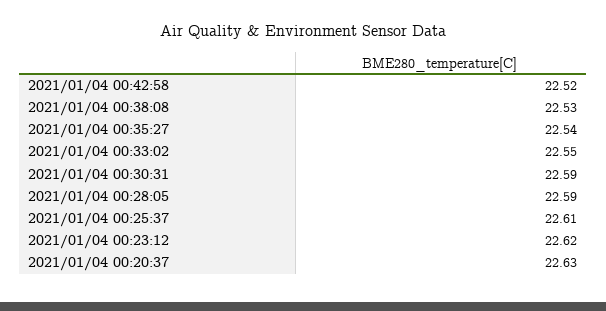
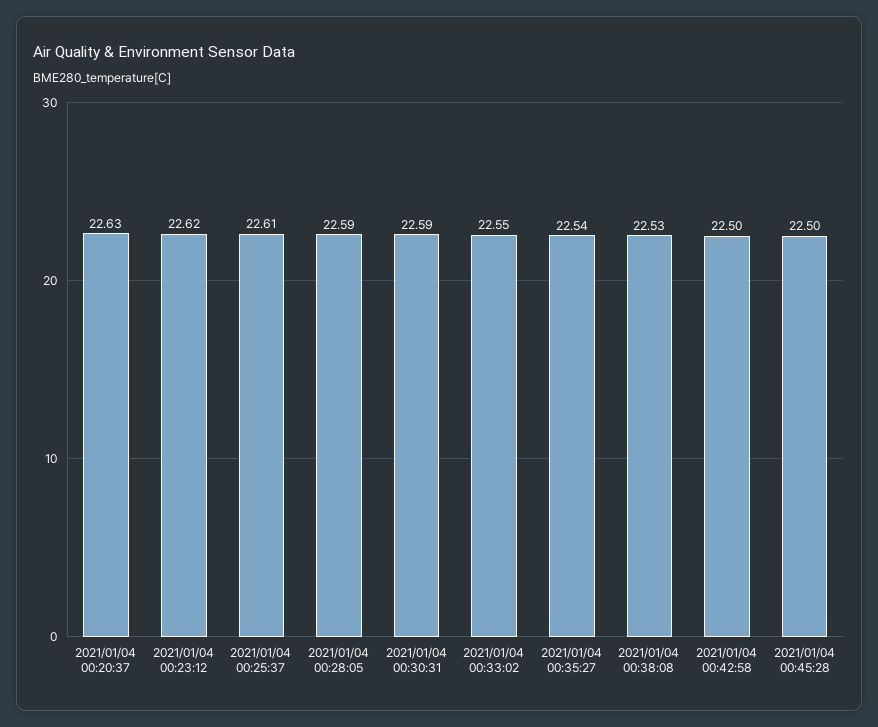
2021/01/04 00:42:58: 22.52 -> 22.5
2021/01/04 00:45:28: none -> 22.5

